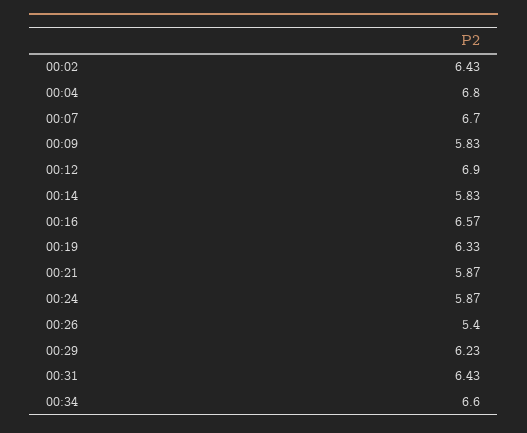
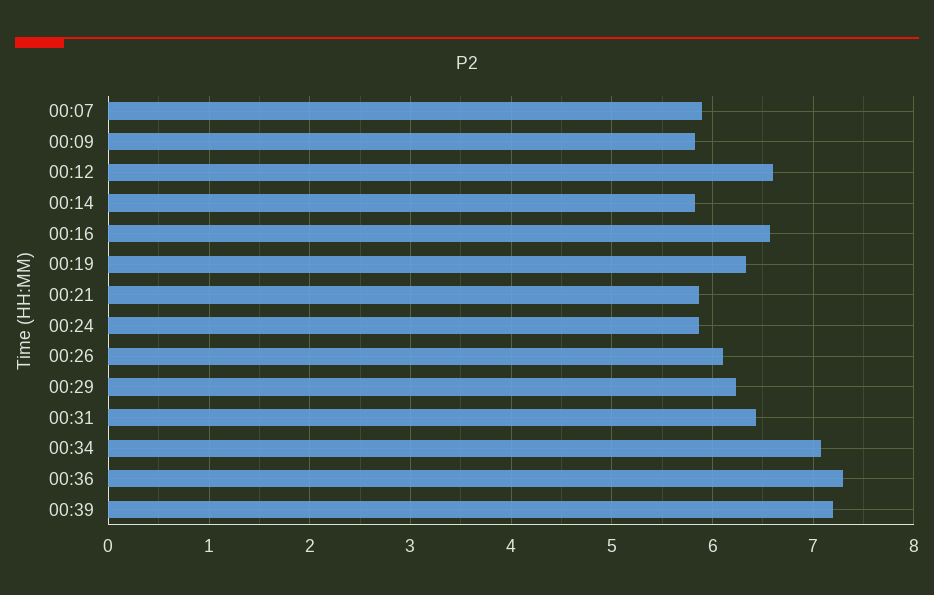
00:02: 6.43 -> none
00:04: 6.8 -> none
00:07: 6.7 -> 5.9
00:12: 6.9 -> 6.6
00:26: 5.4 -> 6.1
00:34: 6.6 -> 7.1
00:36: none -> 7.3
00:39: none -> 7.2

